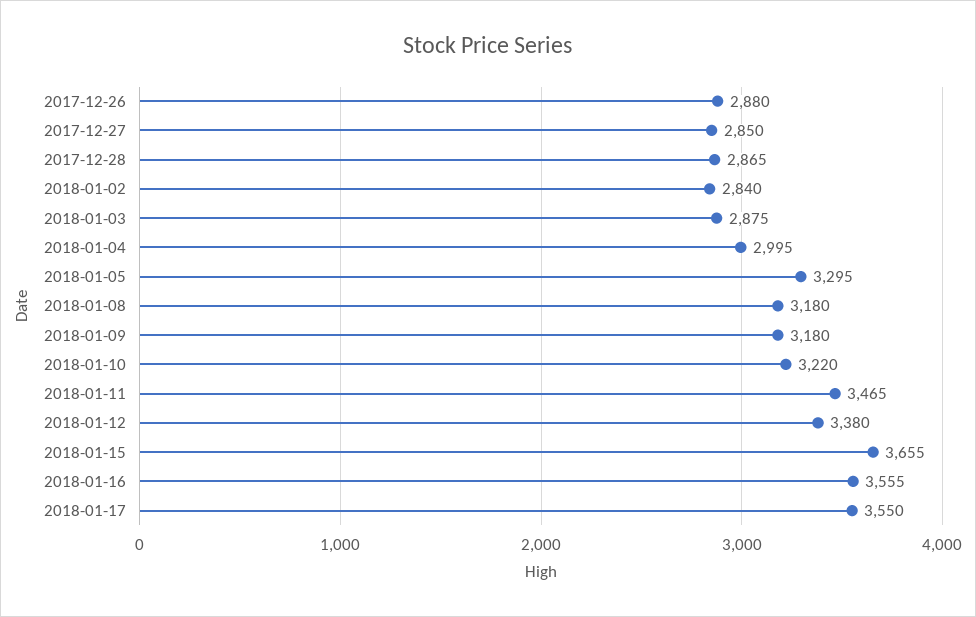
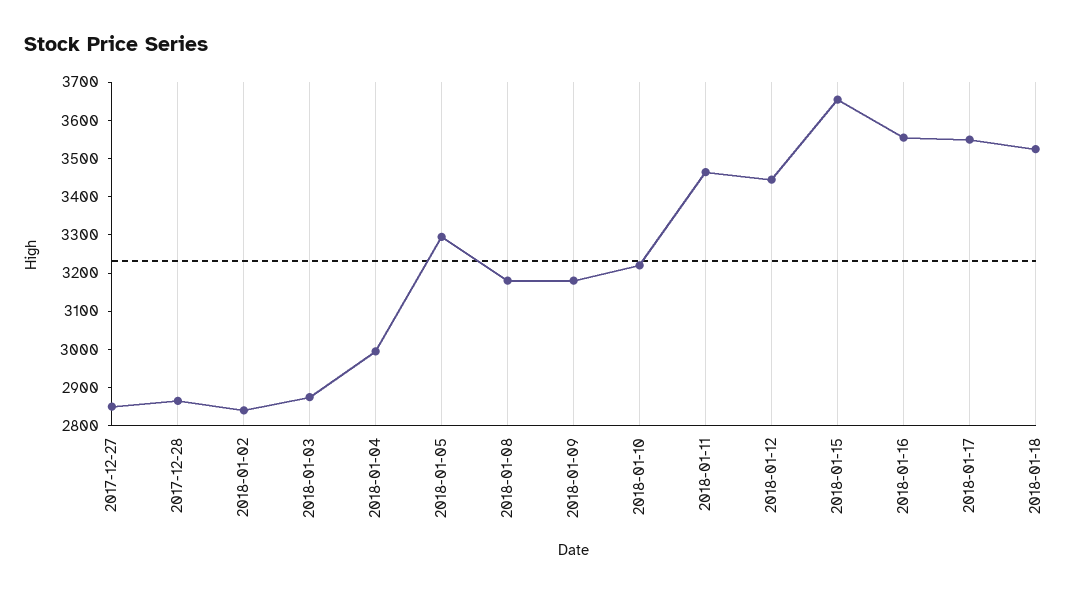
2017-12-26: 2880 -> none
2018-01-12: 3380 -> 3450
2018-01-18: none -> 3525

